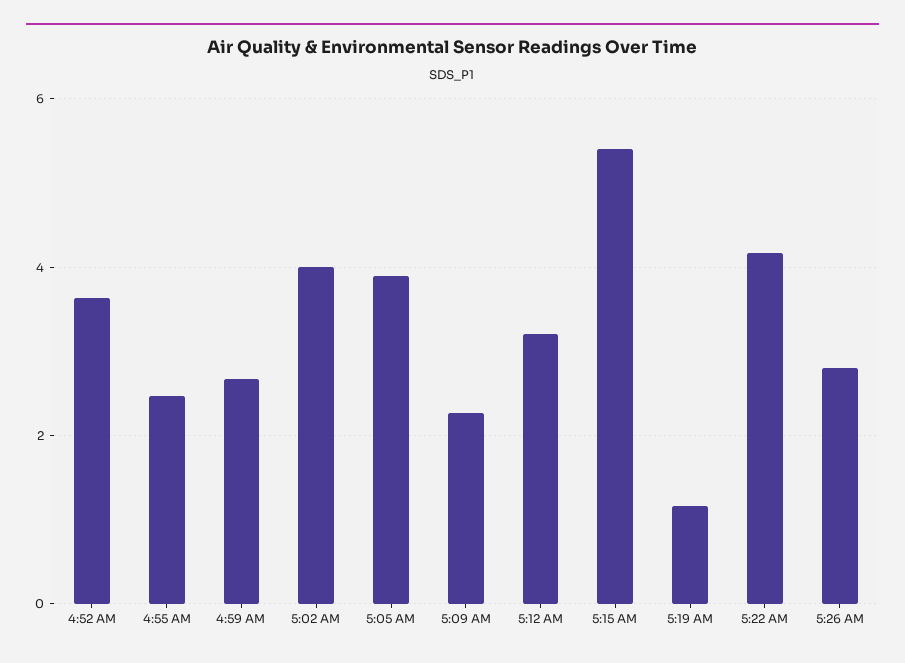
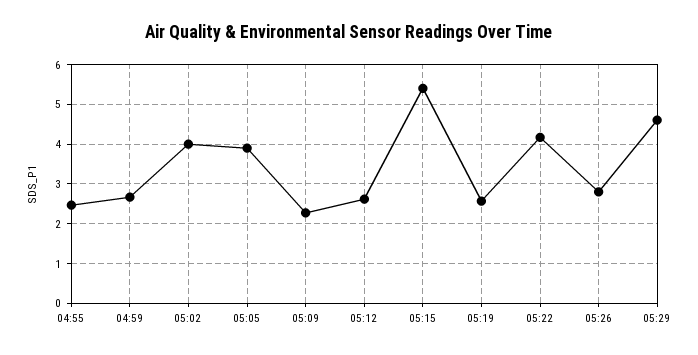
4:52 AM: 3.6 -> none
5:12 AM: 3.2 -> 2.6
5:19 AM: 1.2 -> 2.6
05:29: none -> 4.6

